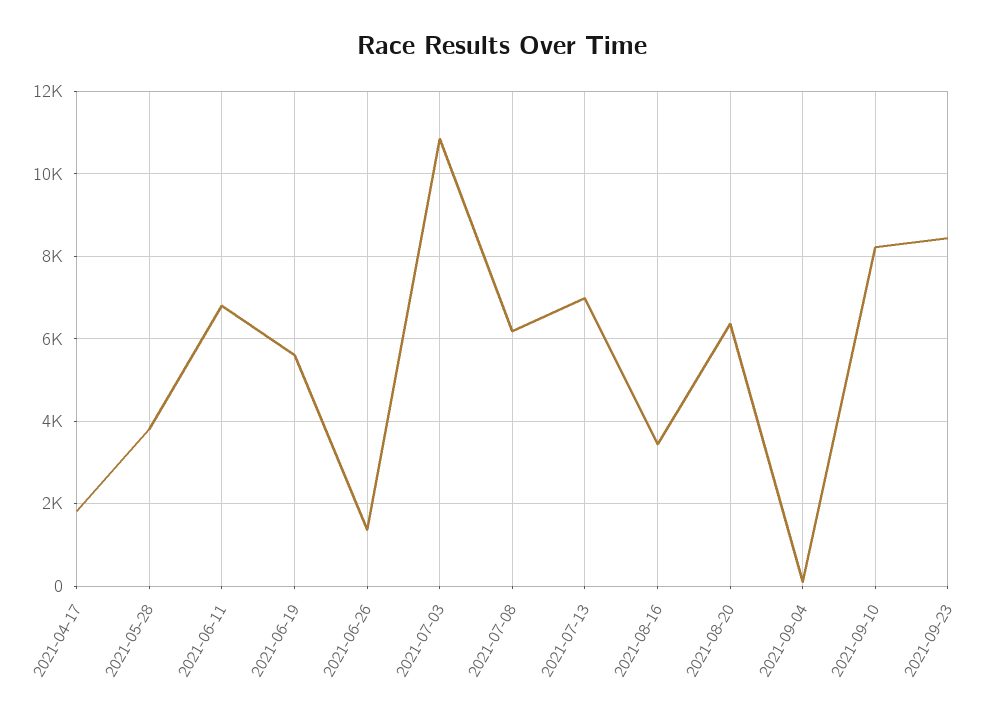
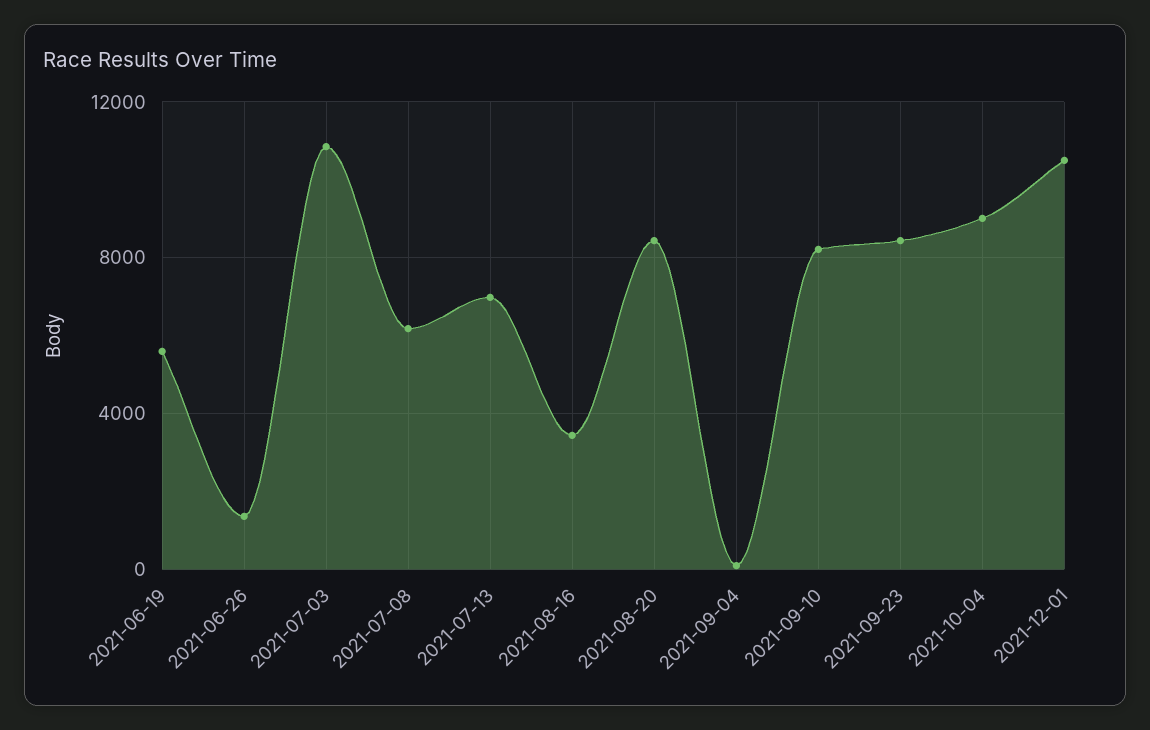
2021-04-17: 1800 -> none
2021-05-28: 3800 -> none
2021-06-11: 6800 -> none
2021-08-20: 6400 -> 8500
2021-10-04: none -> 9000
2021-12-01: none -> 10500

